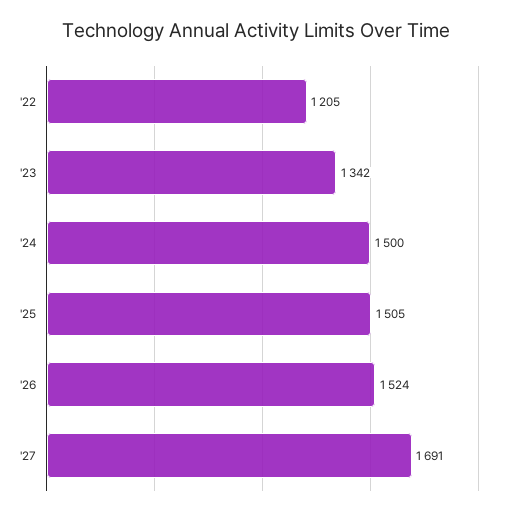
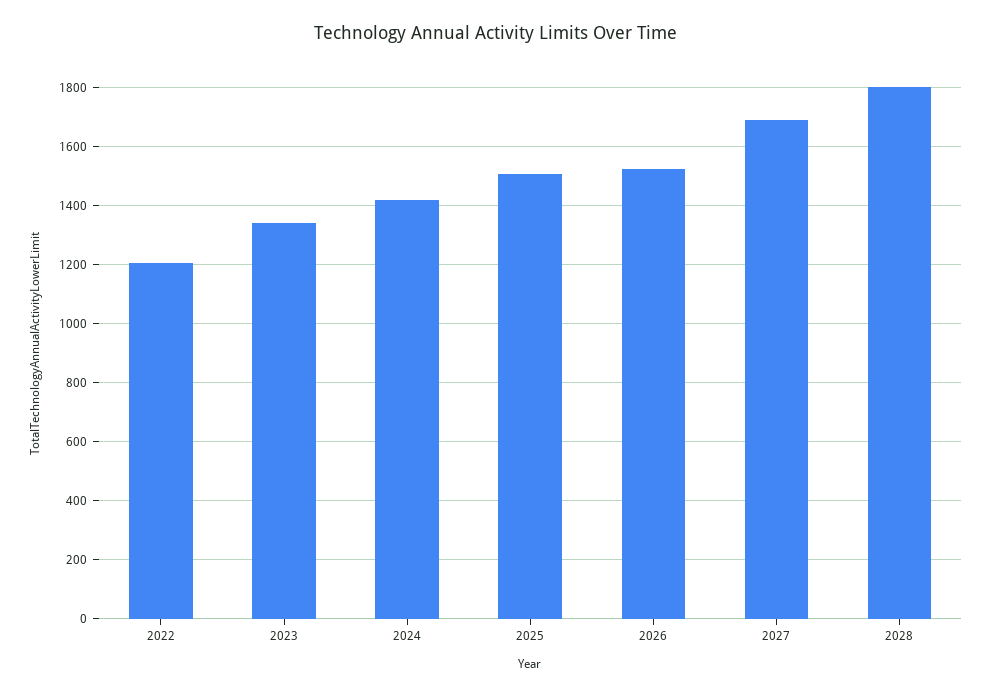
'24: 1500 -> 1425
2028: none -> 1800

